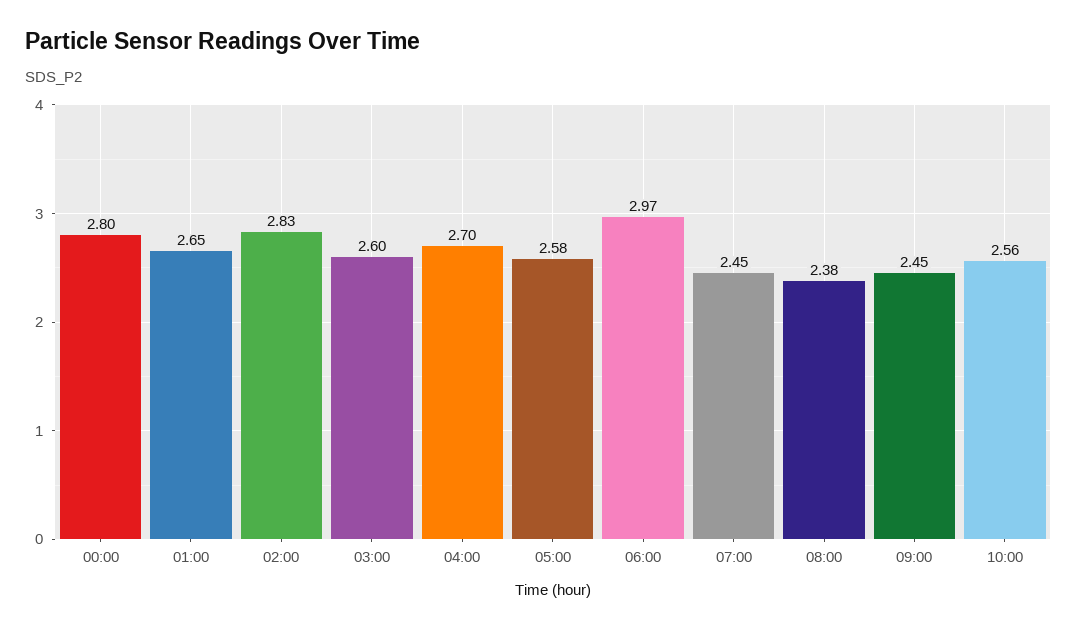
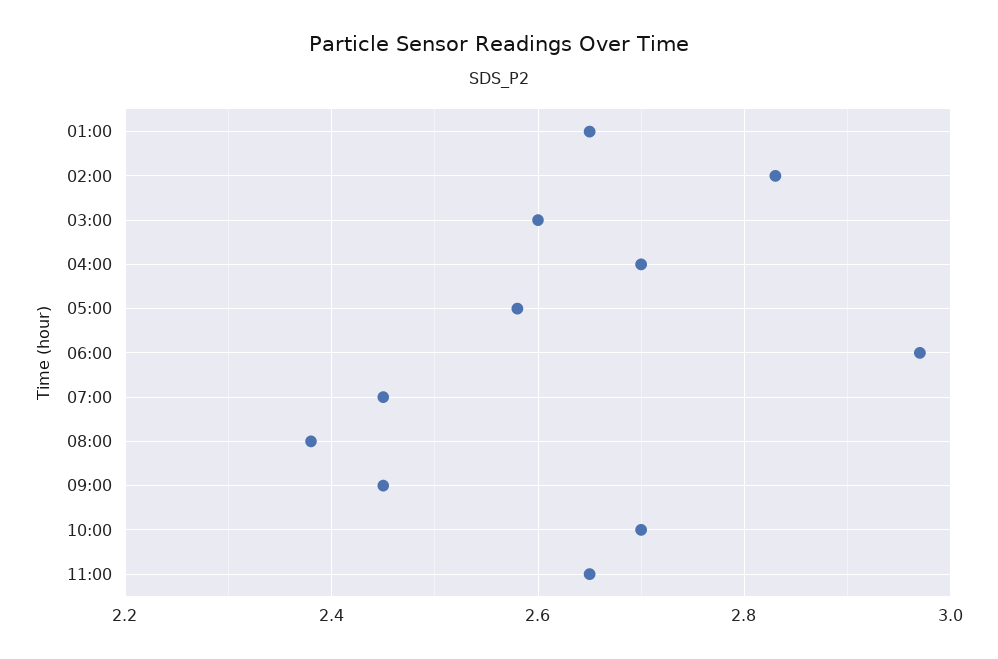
00:00: 2.8 -> none
10:00: 2.56 -> 2.7
11:00: none -> 2.65

